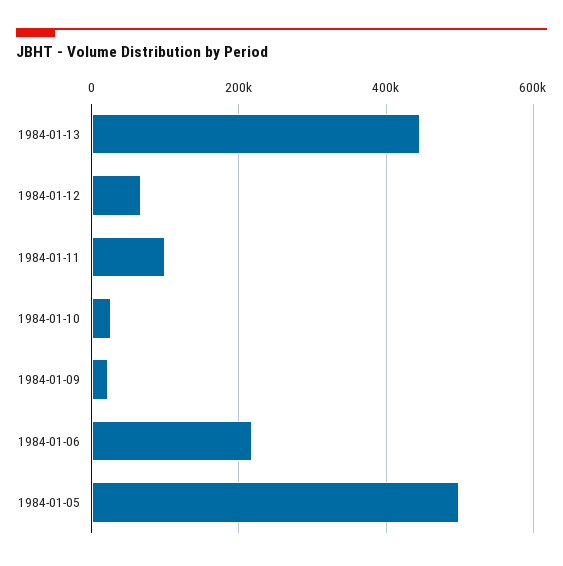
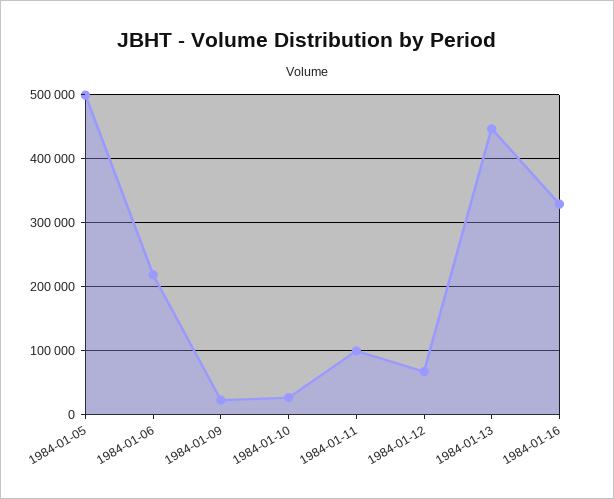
1984-01-16: none -> 330000

